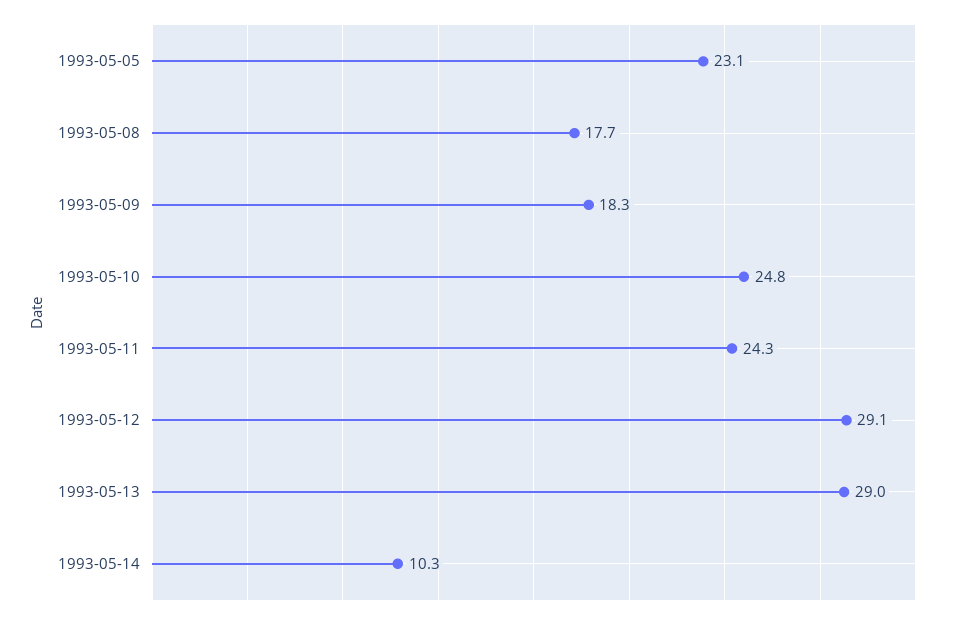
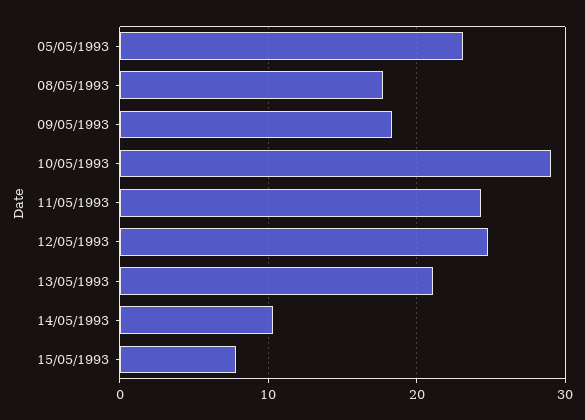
1993-05-10: 24.8 -> 29
1993-05-12: 29.1 -> 25
1993-05-13: 29 -> 21
15/05/1993: none -> 8

